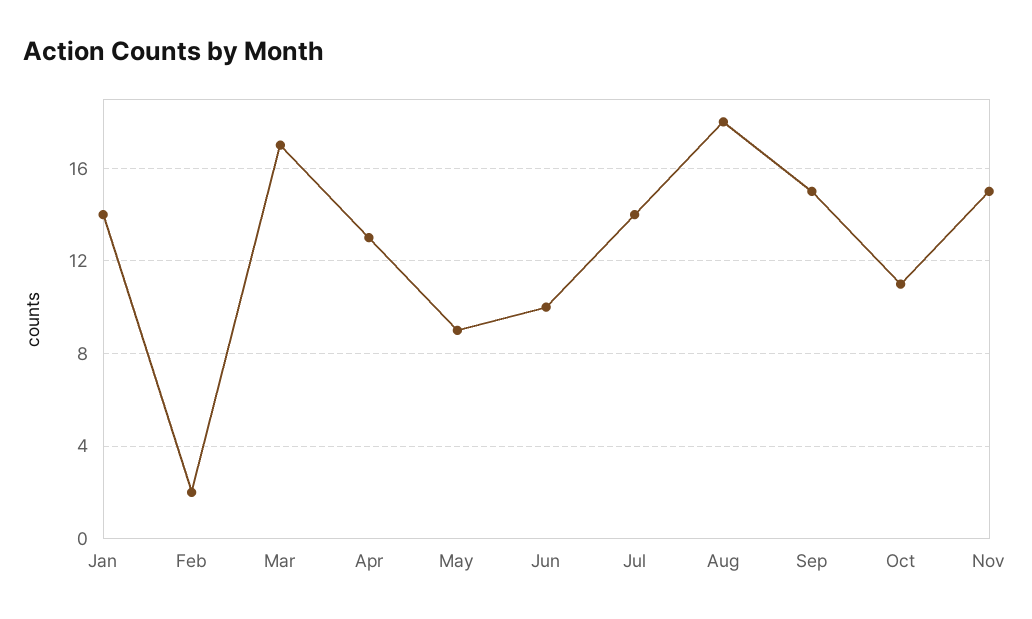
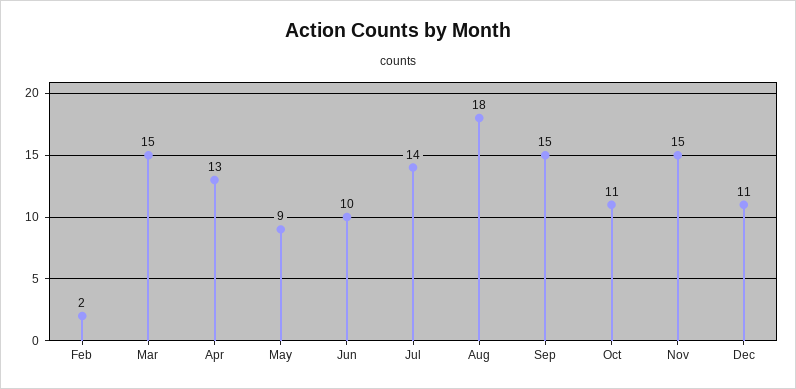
Jan: 14 -> none
Mar: 17 -> 15
Dec: none -> 11

